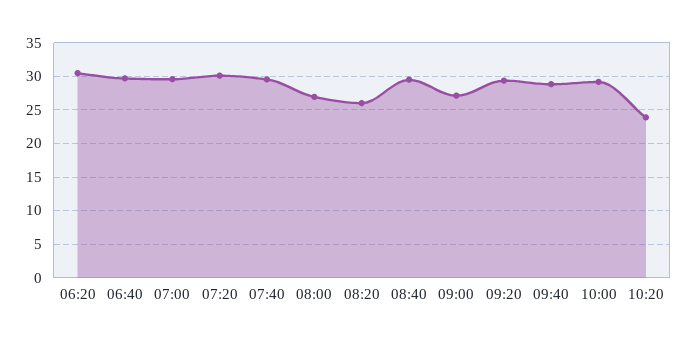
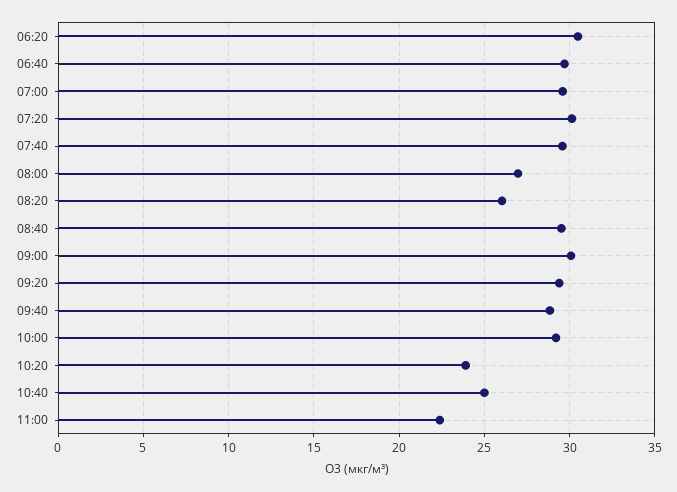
09:00: 27 -> 30
10:40: none -> 25
11:00: none -> 22.5

